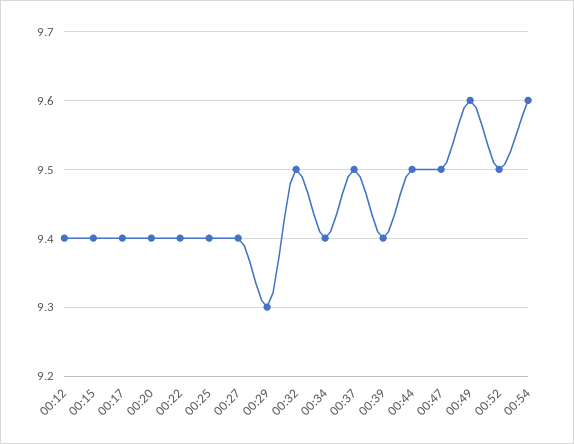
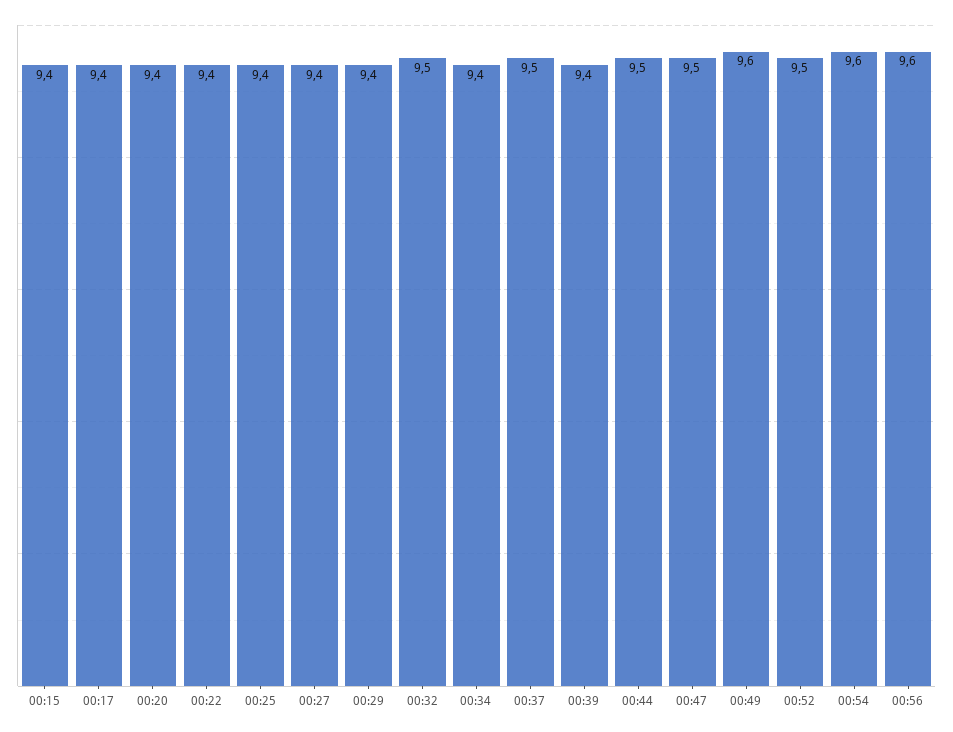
00:12: 9.4 -> none
00:29: 9.3 -> 9.4
00:56: none -> 9.6

